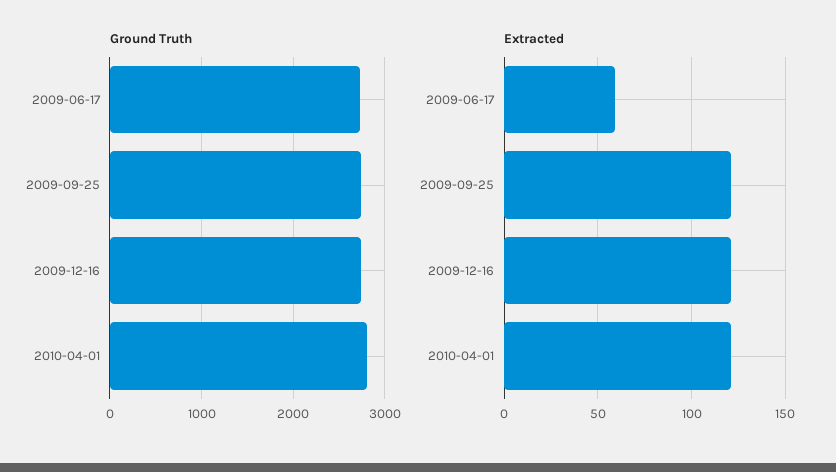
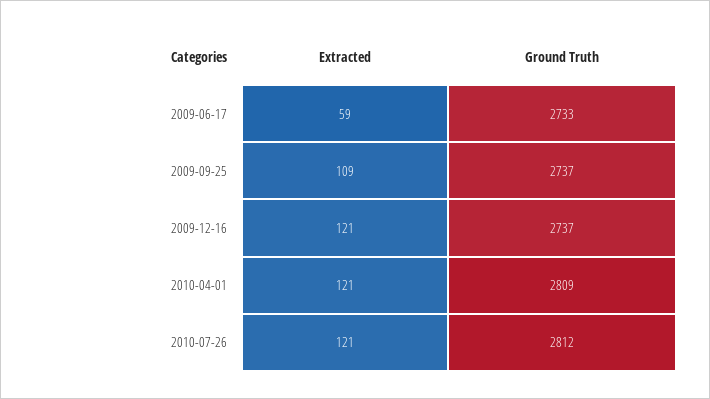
Extracted, 2009-09-25: 120 -> 109
Extracted, 2010-07-26: none -> 121
Ground Truth, 2010-07-26: none -> 2812

